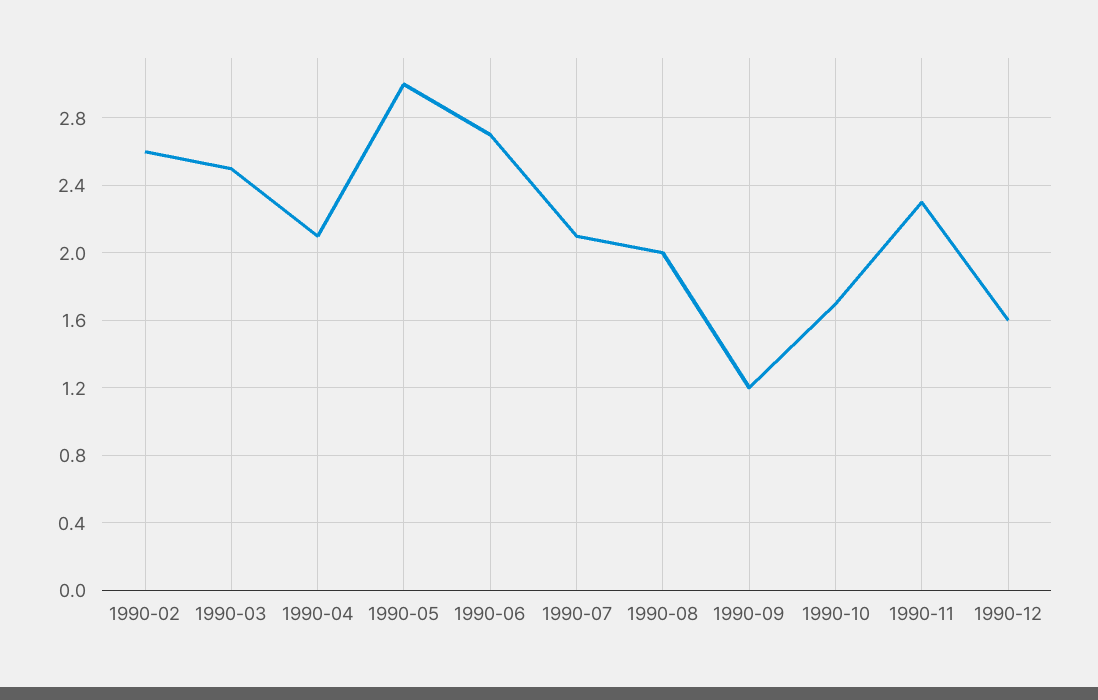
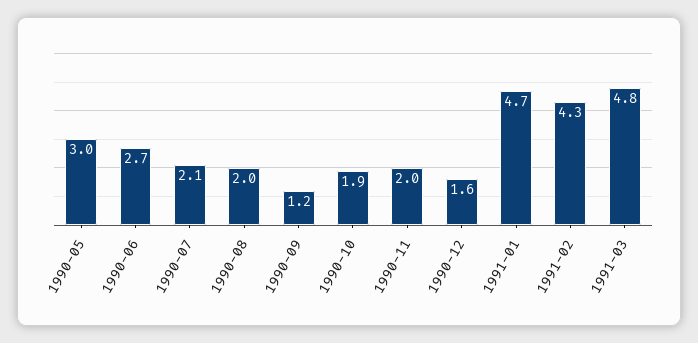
1990-02: 2.6 -> none
1990-03: 2.5 -> none
1990-04: 2.1 -> none
1990-10: 1.7 -> 1.9
1990-11: 2.3 -> 2
1991-01: none -> 4.7
1991-02: none -> 4.3
1991-03: none -> 4.8

